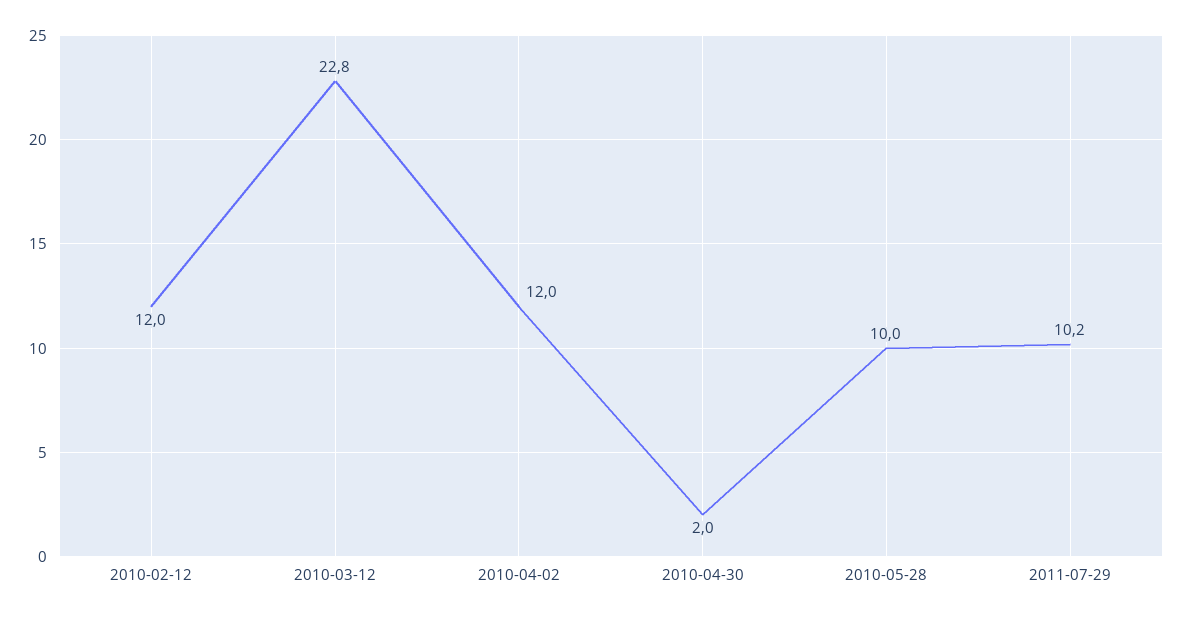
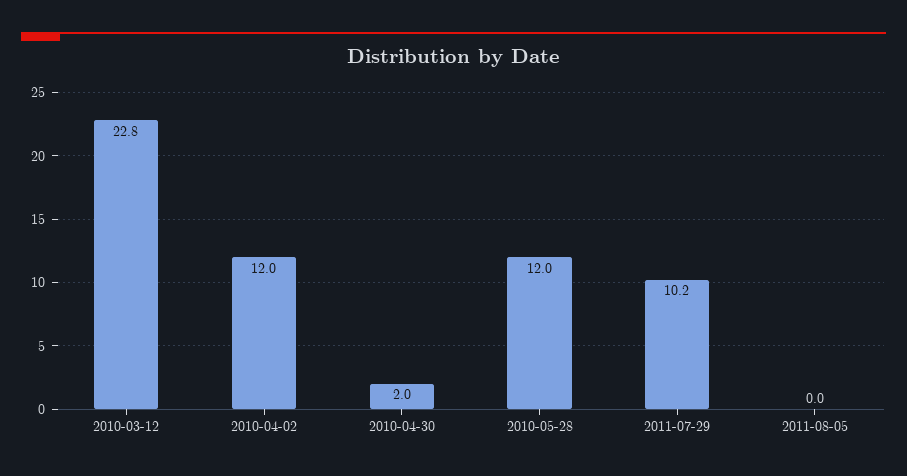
2010-02-12: 12 -> none
2010-05-28: 10 -> 12
2011-08-05: none -> 0

